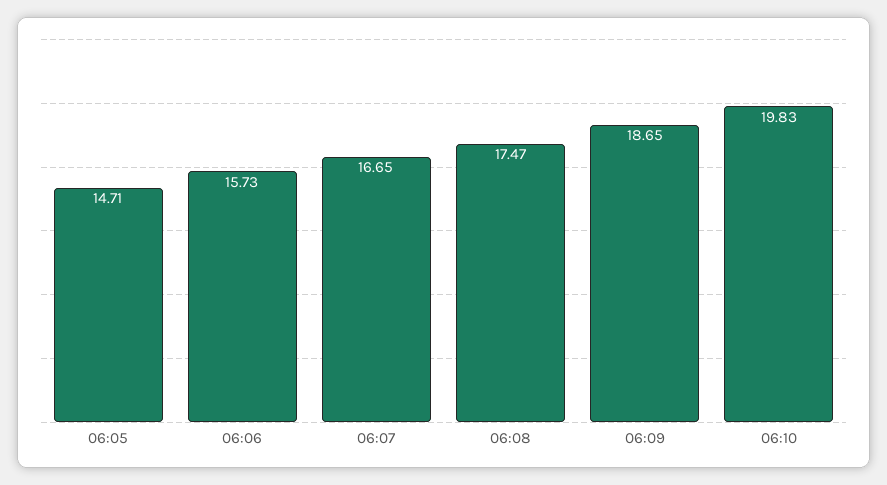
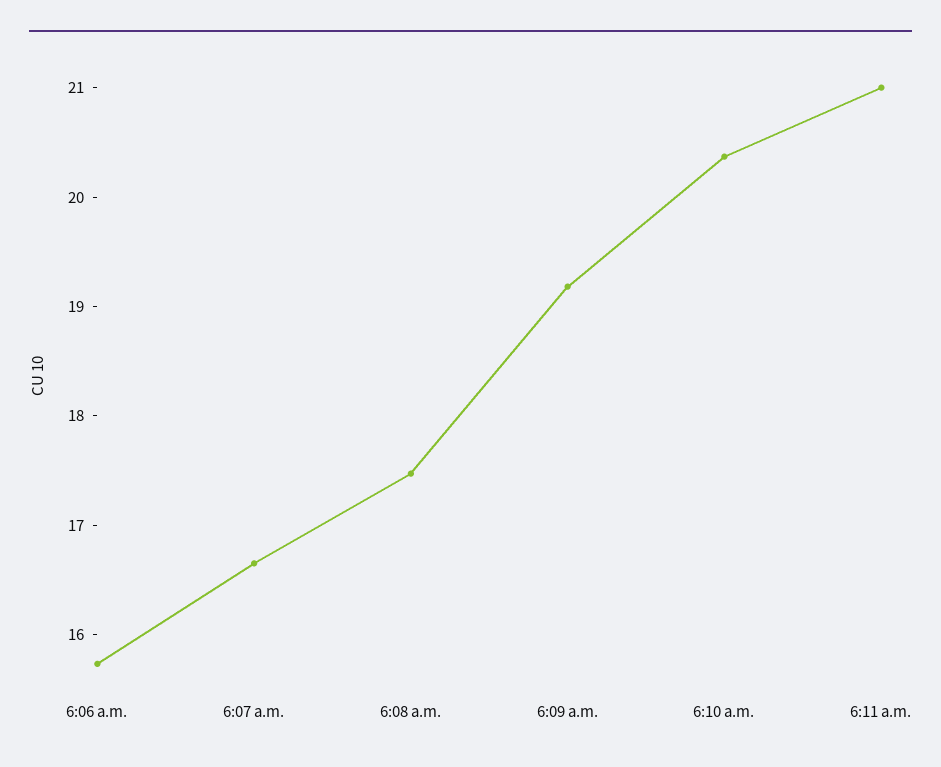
06:05: 14.71 -> none
06:09: 18.65 -> 19.2
06:10: 19.83 -> 20.4
6:11 a.m.: none -> 21

